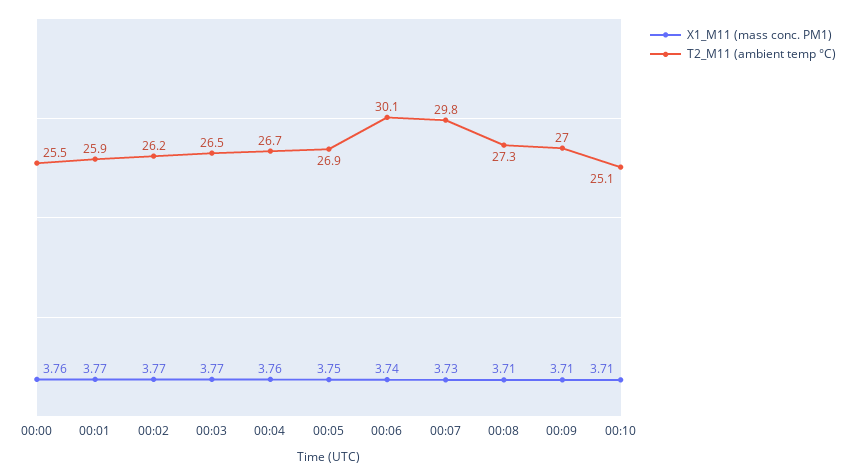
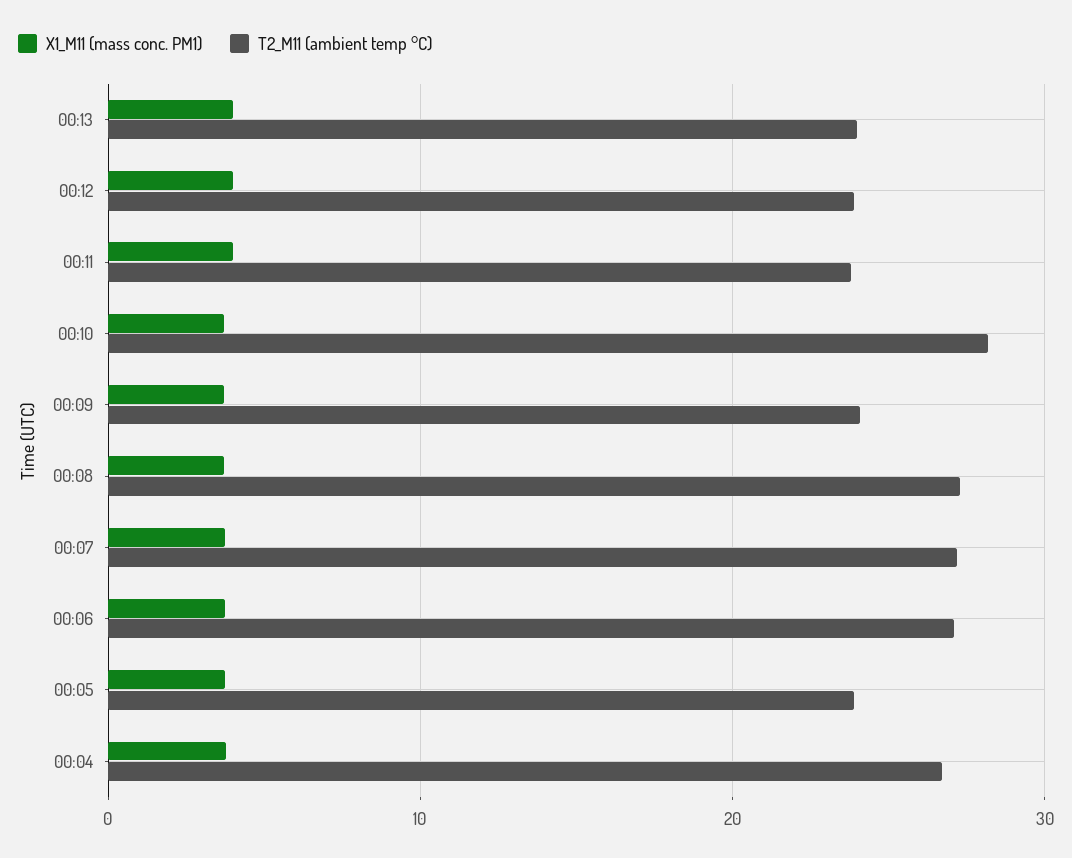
X1_M11 (mass conc. PM1), 00:00: 3.76 -> none
T2_M11 (ambient temp °C), 00:00: 25.5 -> none
X1_M11 (mass conc. PM1), 00:01: 3.77 -> none
T2_M11 (ambient temp °C), 00:01: 25.9 -> none
X1_M11 (mass conc. PM1), 00:02: 3.77 -> none
T2_M11 (ambient temp °C), 00:02: 26.2 -> none
X1_M11 (mass conc. PM1), 00:03: 3.77 -> none
T2_M11 (ambient temp °C), 00:03: 26.5 -> none
T2_M11 (ambient temp °C), 00:05: 26.9 -> 24
T2_M11 (ambient temp °C), 00:06: 30.1 -> 27
T2_M11 (ambient temp °C), 00:07: 29.8 -> 27
T2_M11 (ambient temp °C), 00:09: 27 -> 24
T2_M11 (ambient temp °C), 00:10: 25.1 -> 28
X1_M11 (mass conc. PM1), 00:13: none -> 4
T2_M11 (ambient temp °C), 00:13: none -> 24
X1_M11 (mass conc. PM1), 00:12: none -> 4
T2_M11 (ambient temp °C), 00:12: none -> 24
X1_M11 (mass conc. PM1), 00:11: none -> 4
T2_M11 (ambient temp °C), 00:11: none -> 24

